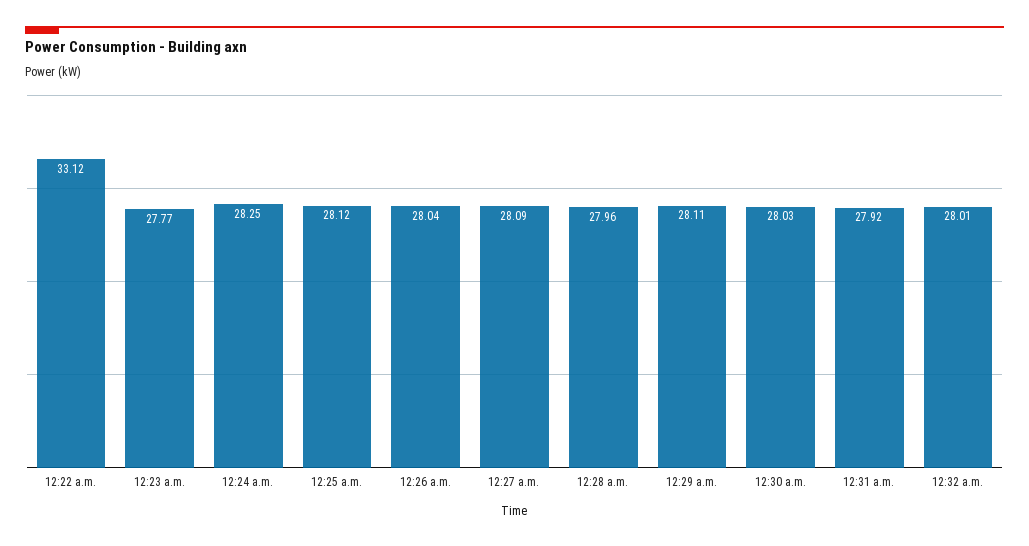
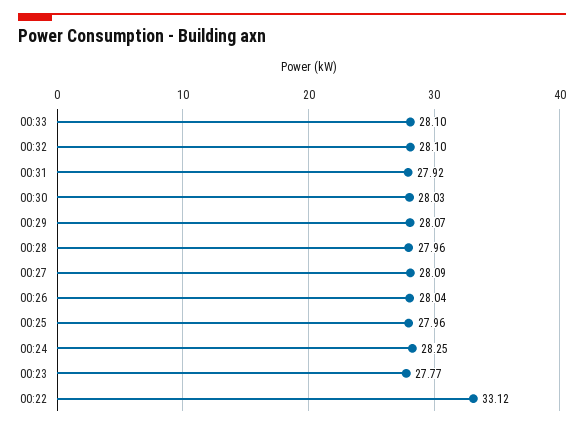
12:25 a.m.: 28.12 -> 27.96
12:29 a.m.: 28.11 -> 28.07
12:32 a.m.: 28.01 -> 28.1
00:33: none -> 28.1

